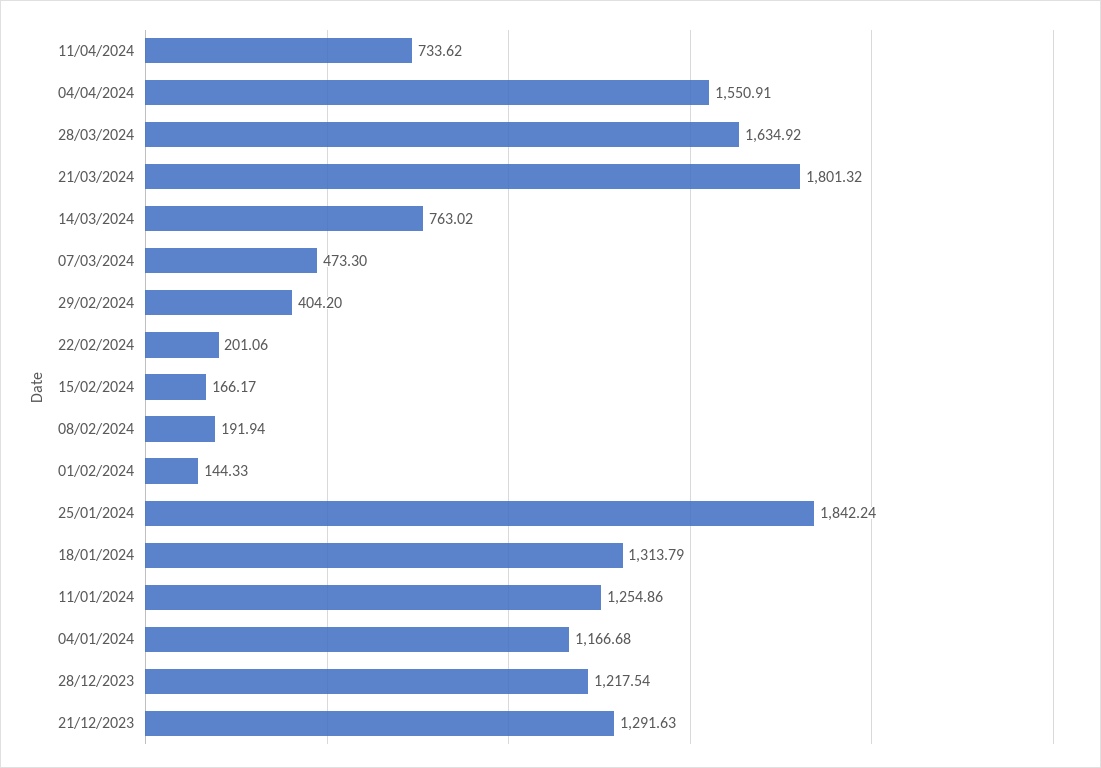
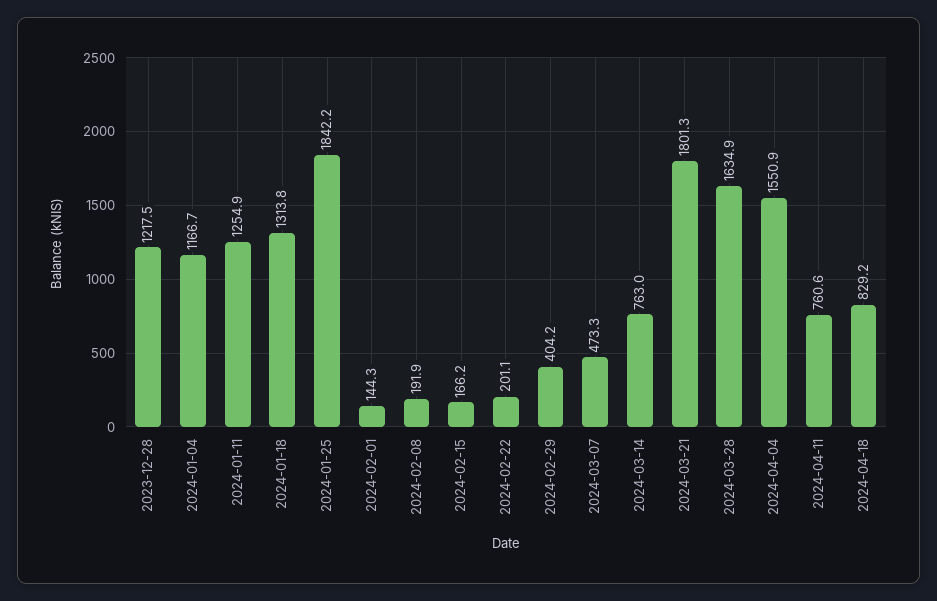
11/04/2024: 733.62 -> 760.6
21/12/2023: 1291.63 -> none
2024-04-18: none -> 829.2

